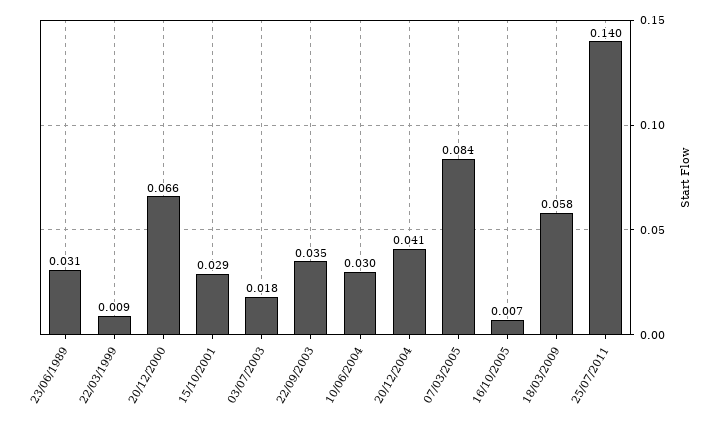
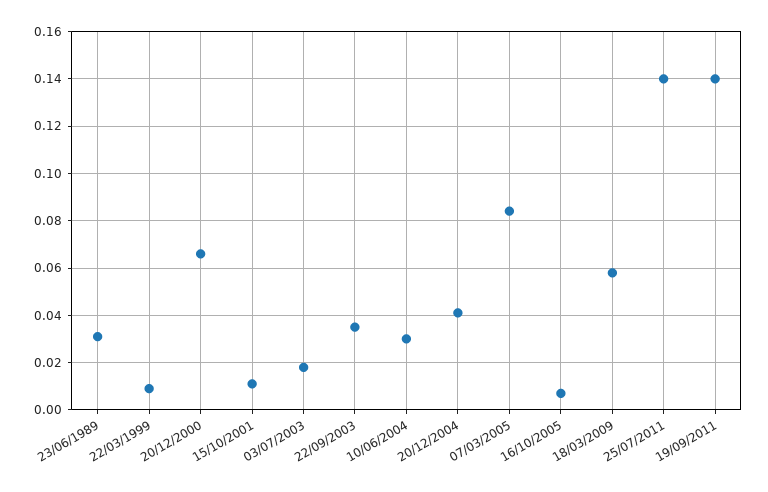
15/10/2001: 0.029 -> 0.01
19/09/2011: none -> 0.14

